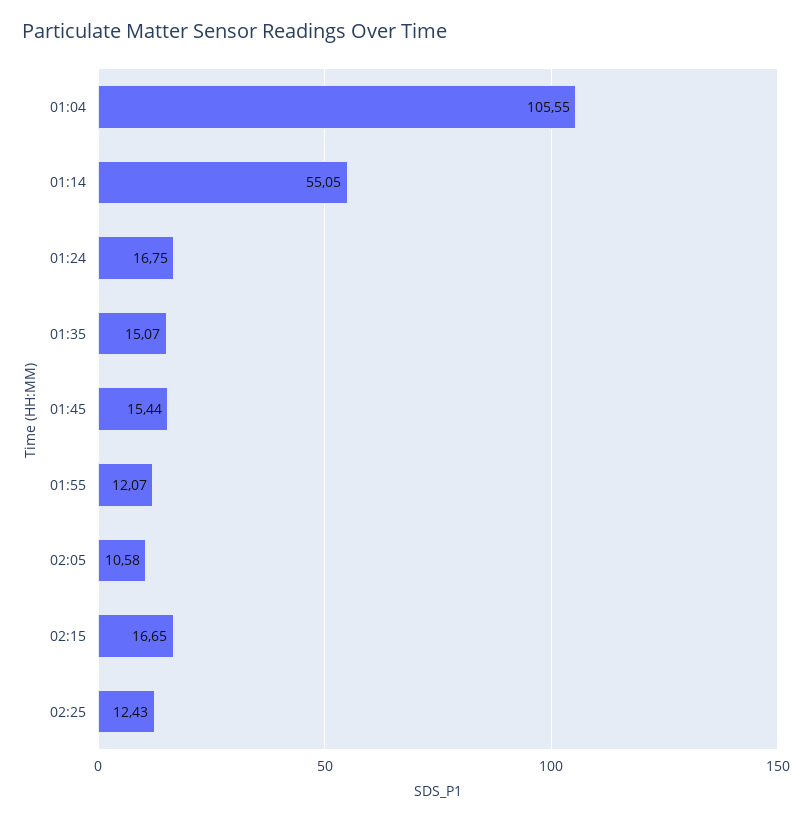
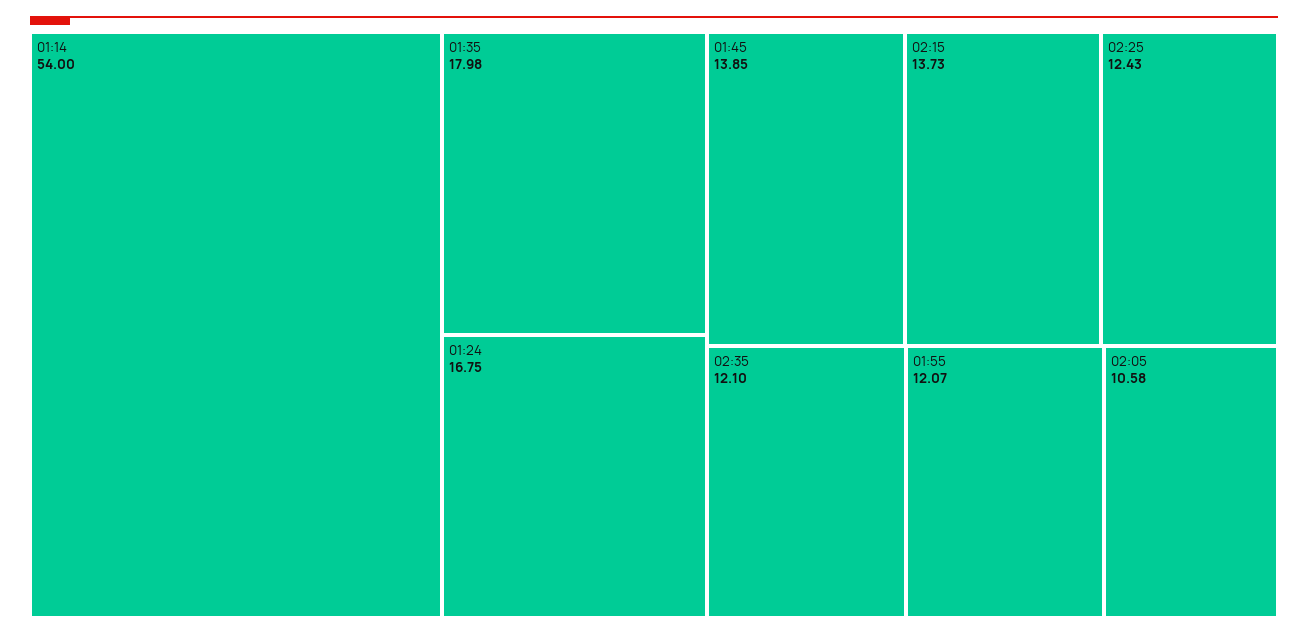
01:04: 105.55 -> none
01:14: 55.05 -> 54
01:35: 15.07 -> 17.98
01:45: 15.44 -> 13.85
02:15: 16.65 -> 13.73
02:35: none -> 12.1

